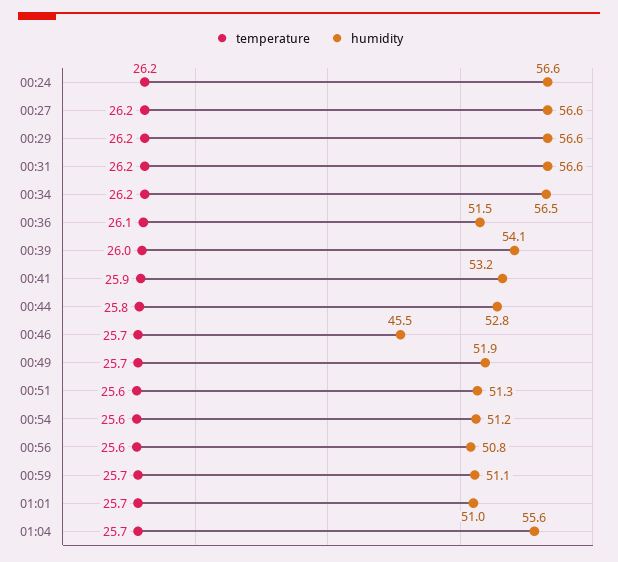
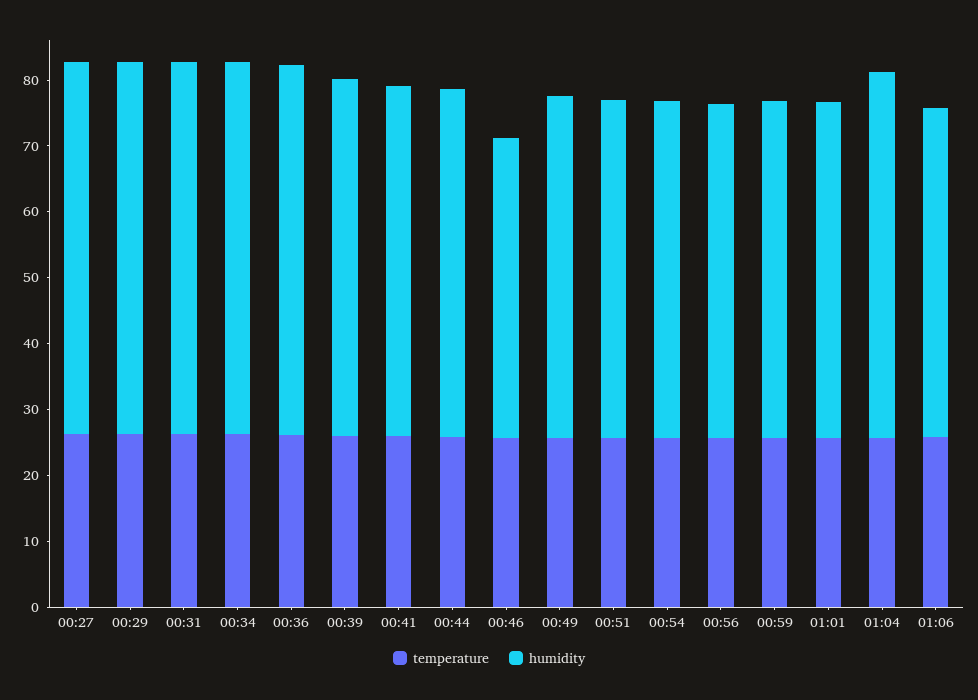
temperature, 00:24: 26.2 -> none
humidity, 00:24: 56.6 -> none
humidity, 00:36: 51.5 -> 56
temperature, 01:06: none -> 26
humidity, 01:06: none -> 50

